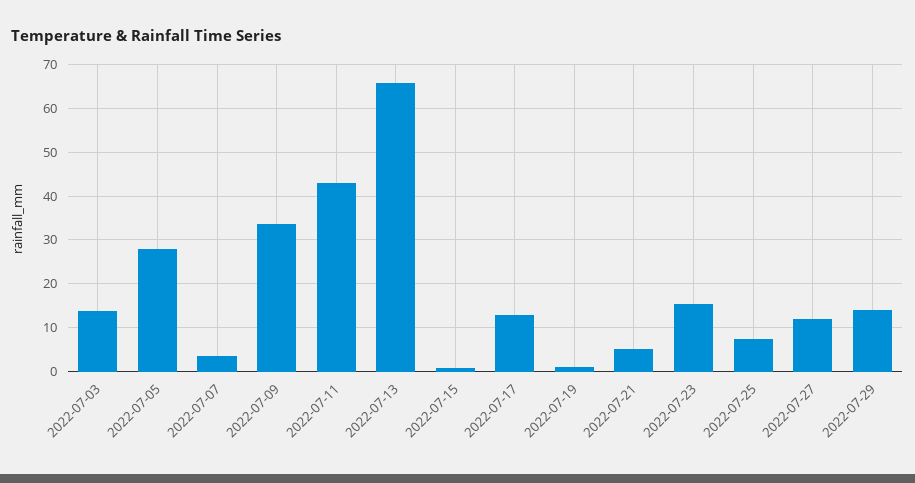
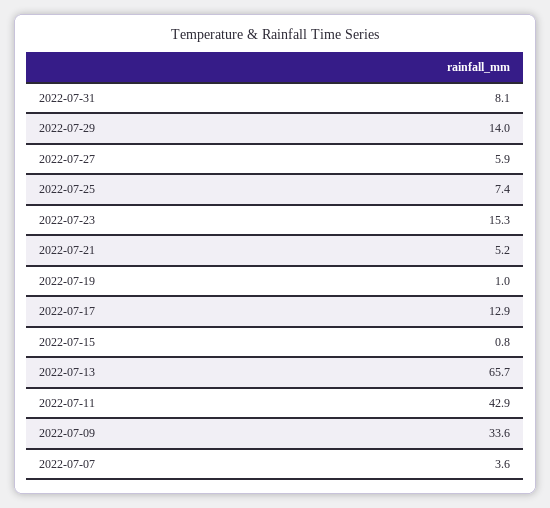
2022-07-03: 14 -> none
2022-07-05: 28 -> none
2022-07-27: 12 -> 5.9
2022-07-31: none -> 8.1

